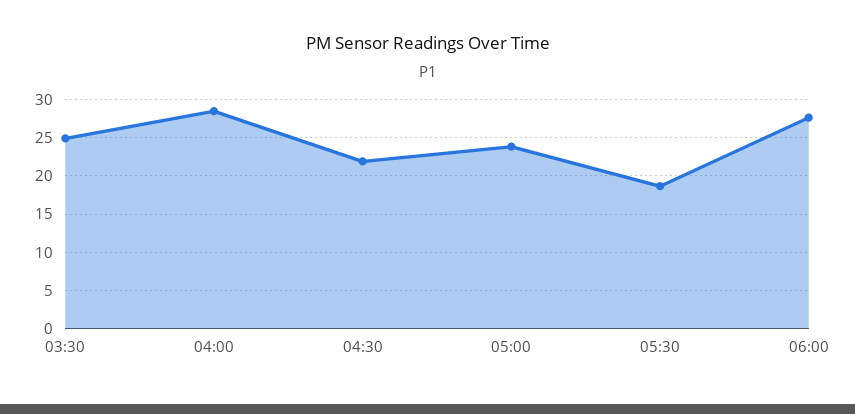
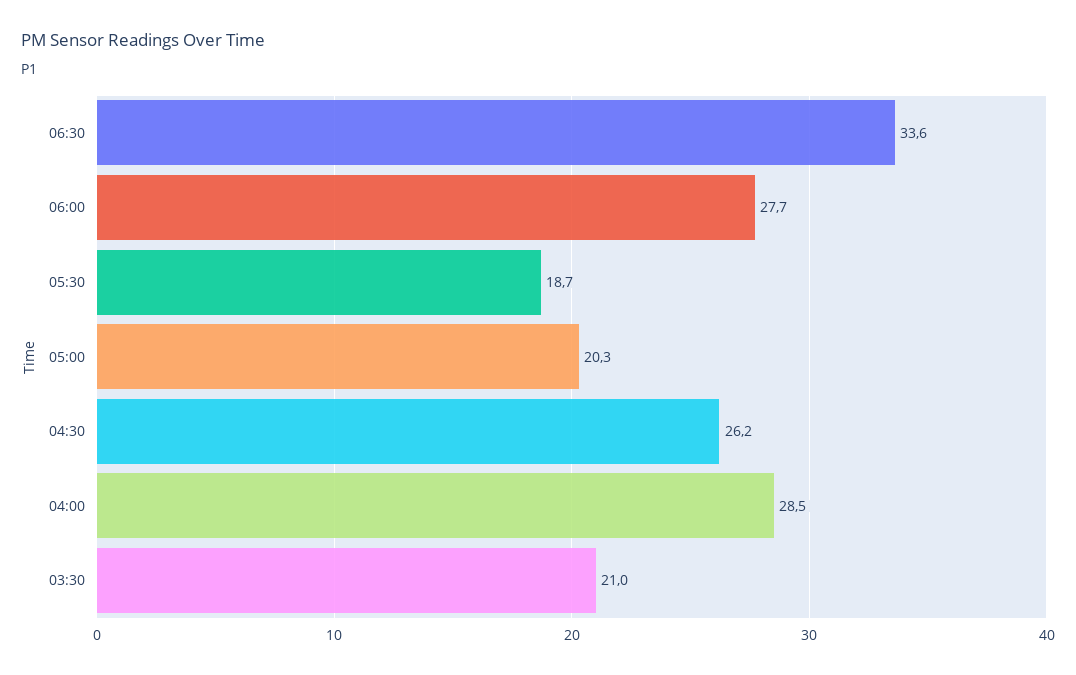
03:30: 25 -> 21
04:30: 22 -> 26.2
05:00: 24 -> 20.3
06:30: none -> 33.6

